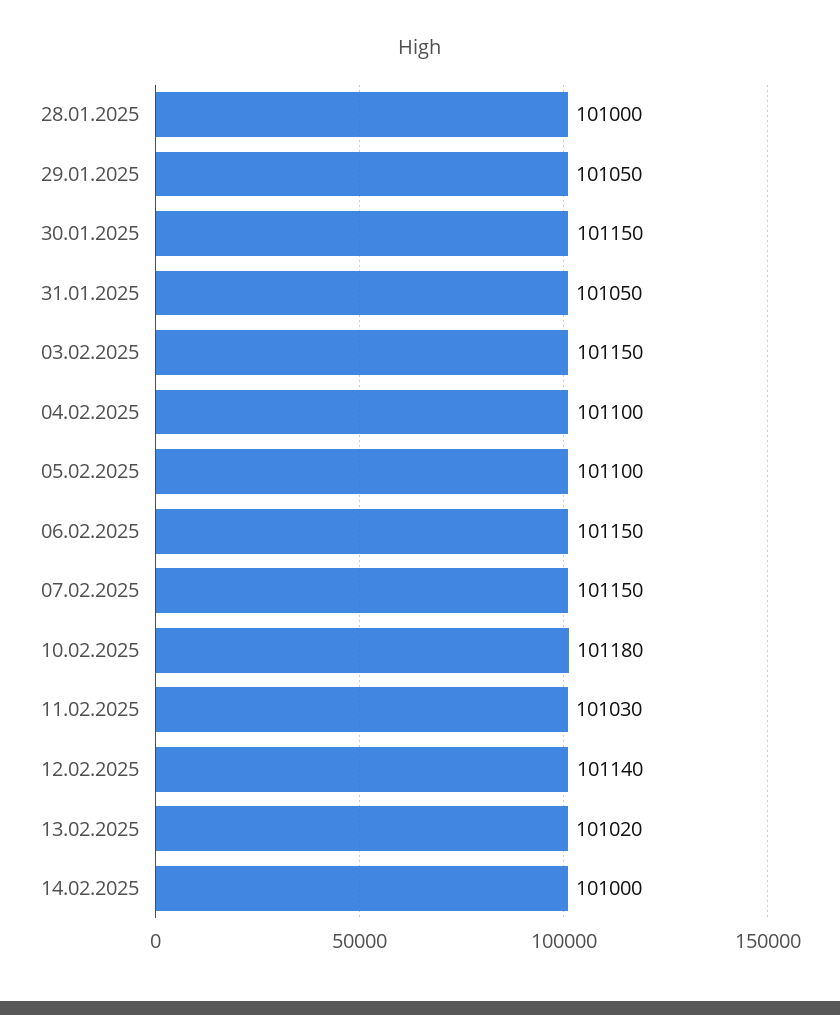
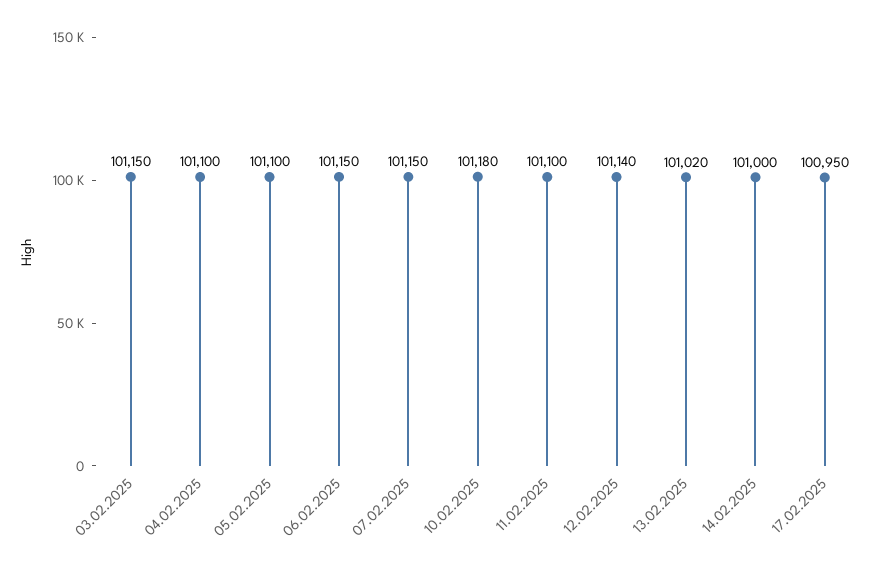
28.01.2025: 101000 -> none
29.01.2025: 101050 -> none
30.01.2025: 101150 -> none
31.01.2025: 101050 -> none
11.02.2025: 101030 -> 101100
17.02.2025: none -> 100950

